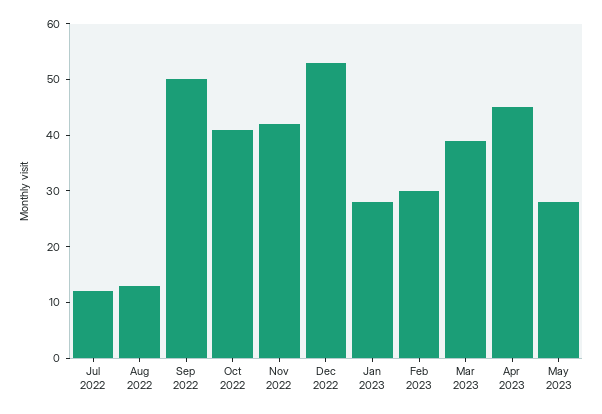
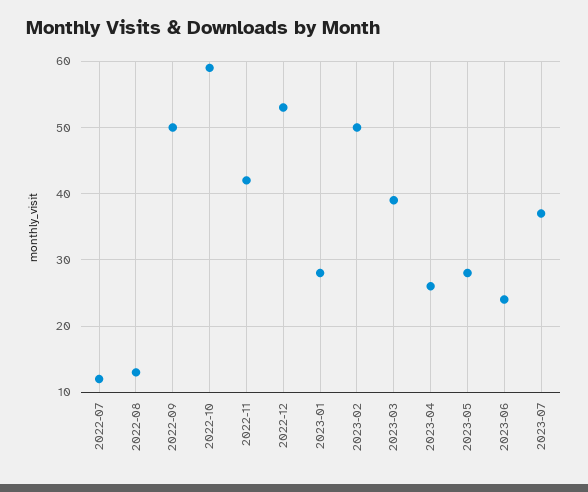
Oct 2022: 40 -> 59
Feb 2023: 30 -> 50
Apr 2023: 45 -> 26
2023-06: none -> 24
2023-07: none -> 37

